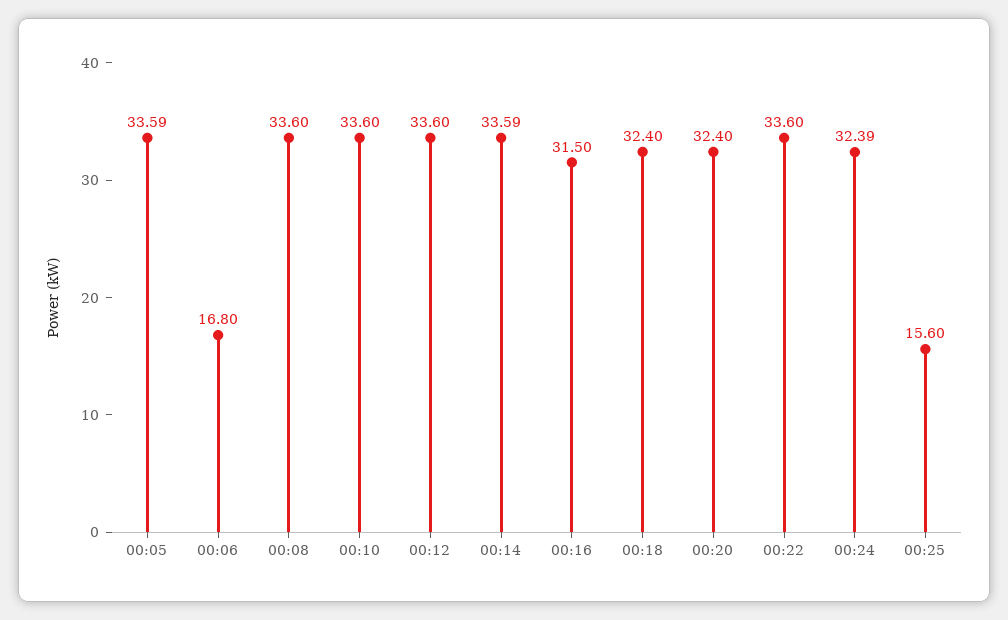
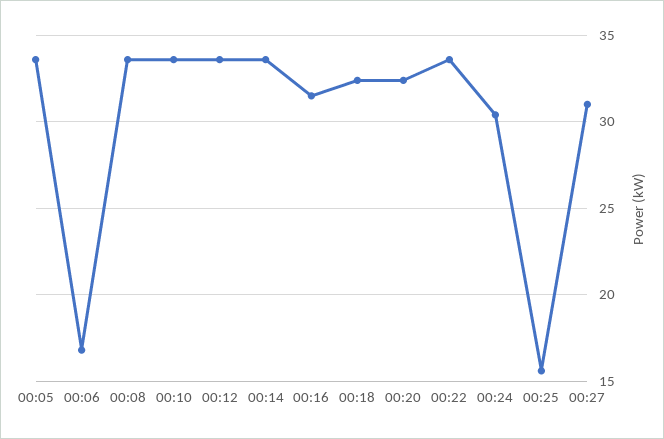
00:24: 32.39 -> 30.5
00:27: none -> 31

